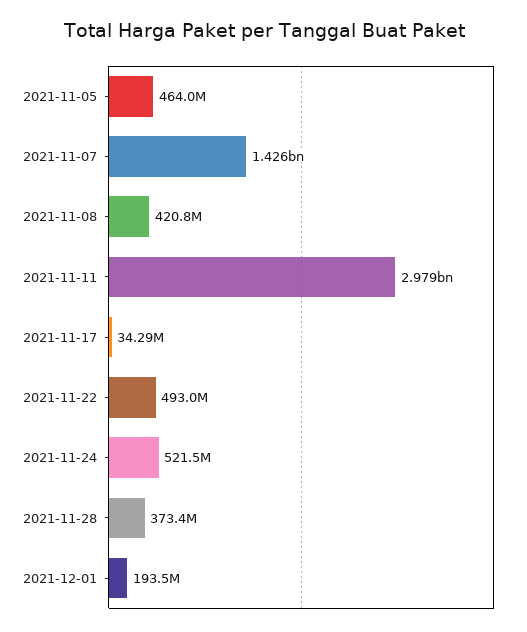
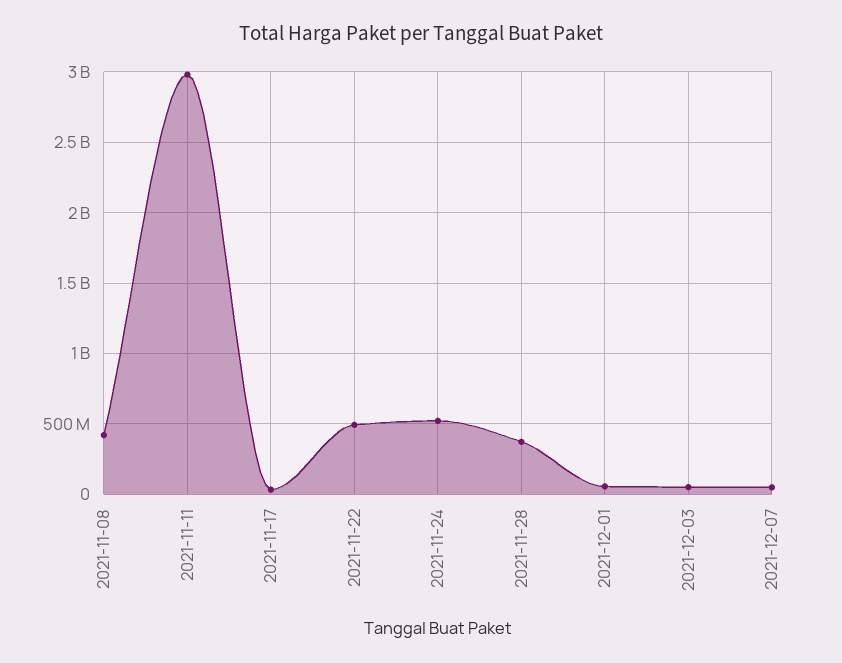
2021-11-05: 464000000 -> none
2021-11-07: 1426000000 -> none
2021-12-01: 193500000 -> 50000000
2021-12-03: none -> 50000000
2021-12-07: none -> 50000000

